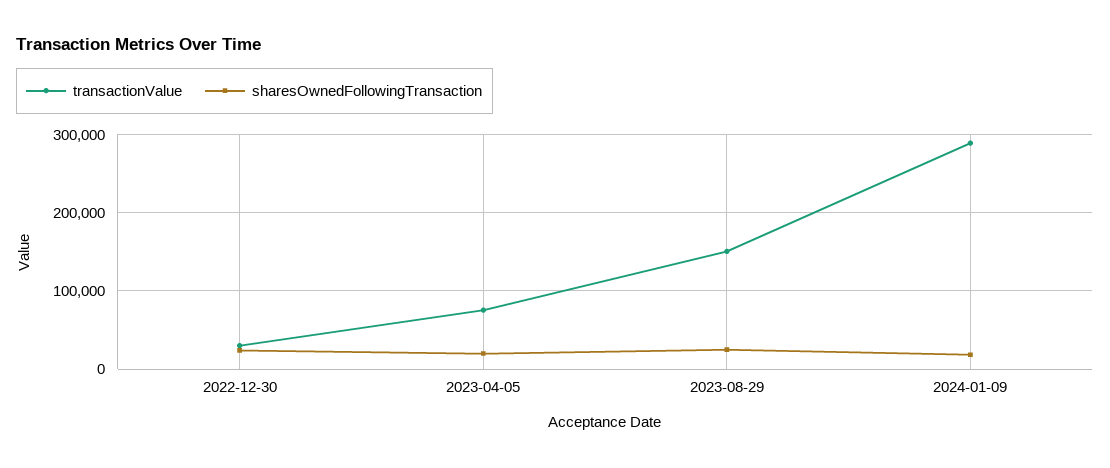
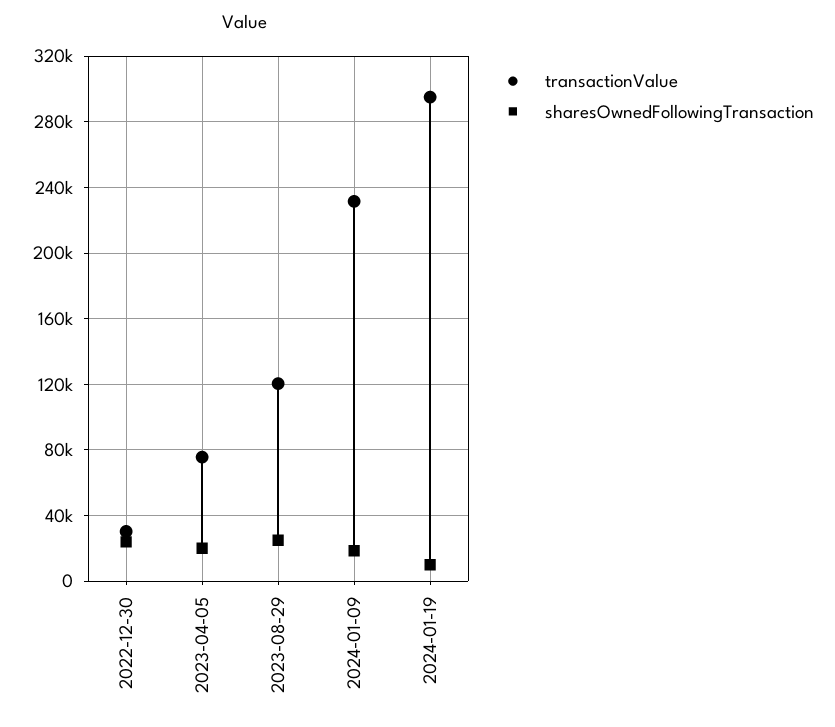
transactionValue, 2023-08-29: 150000 -> 120000
transactionValue, 2024-01-09: 290000 -> 230000
transactionValue, 2024-01-19: none -> 295000
sharesOwnedFollowingTransaction, 2024-01-19: none -> 10000

